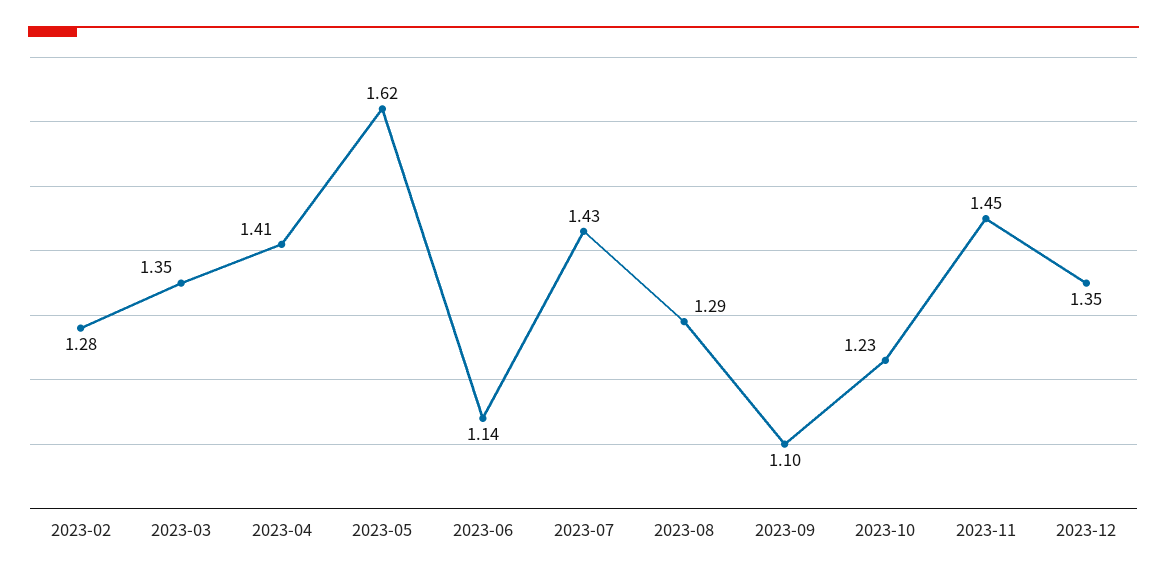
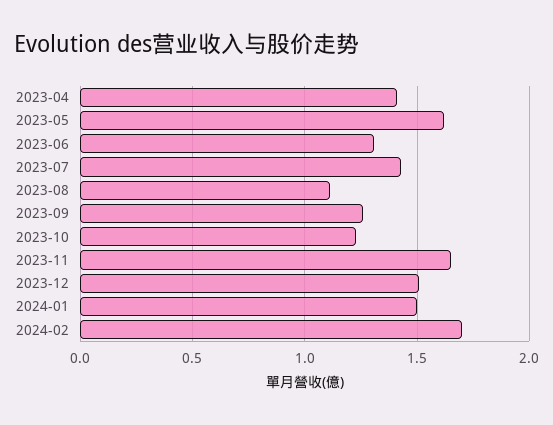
2023-02: 1.28 -> none
2023-03: 1.35 -> none
2023-06: 1.14 -> 1.3
2023-08: 1.29 -> 1.1
2023-09: 1.1 -> 1.25
2023-11: 1.45 -> 1.65
2023-12: 1.35 -> 1.5
2024-01: none -> 1.5
2024-02: none -> 1.7

